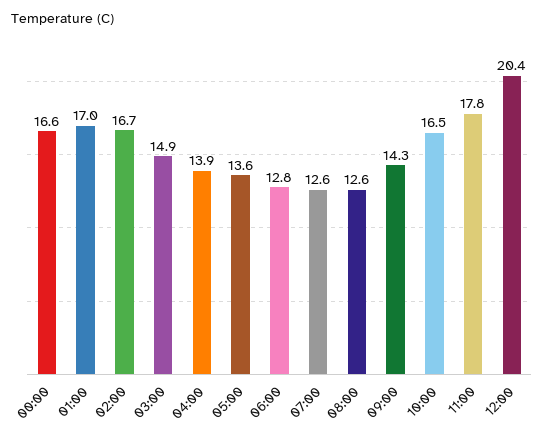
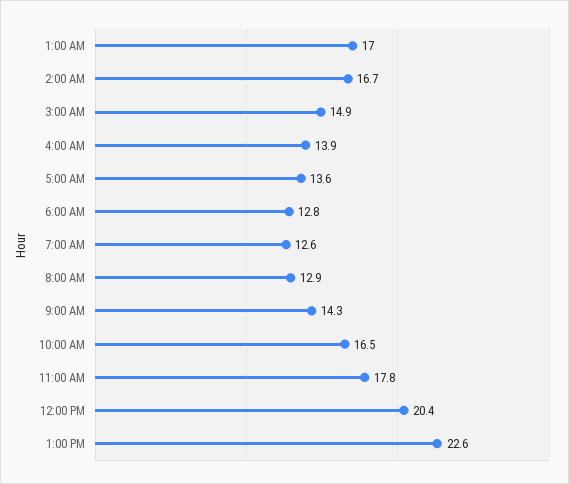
00:00: 16.6 -> none
08:00: 12.6 -> 12.9
1:00 PM: none -> 22.6

